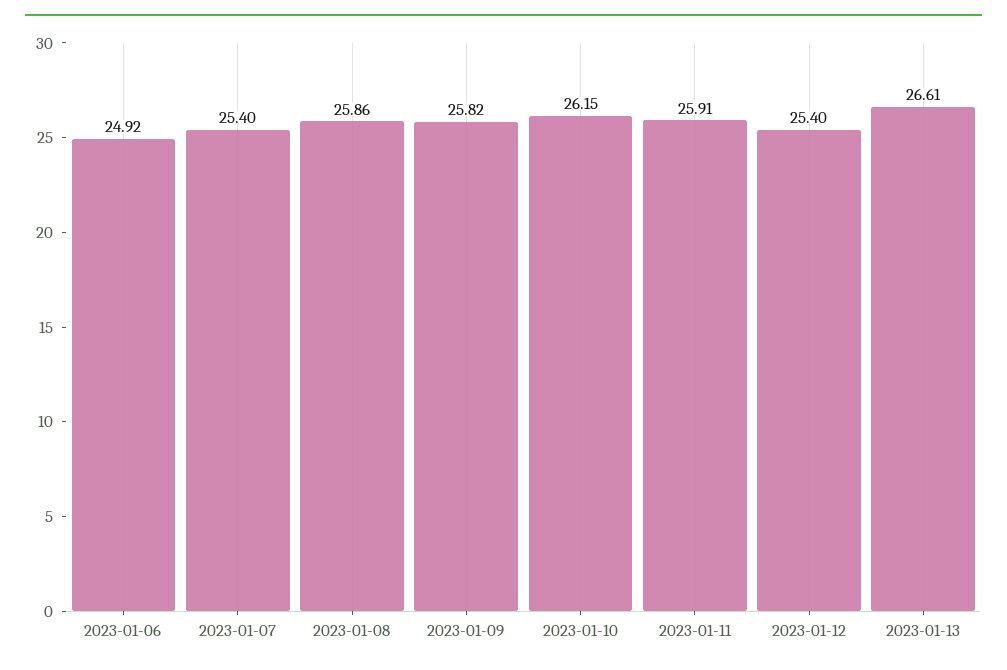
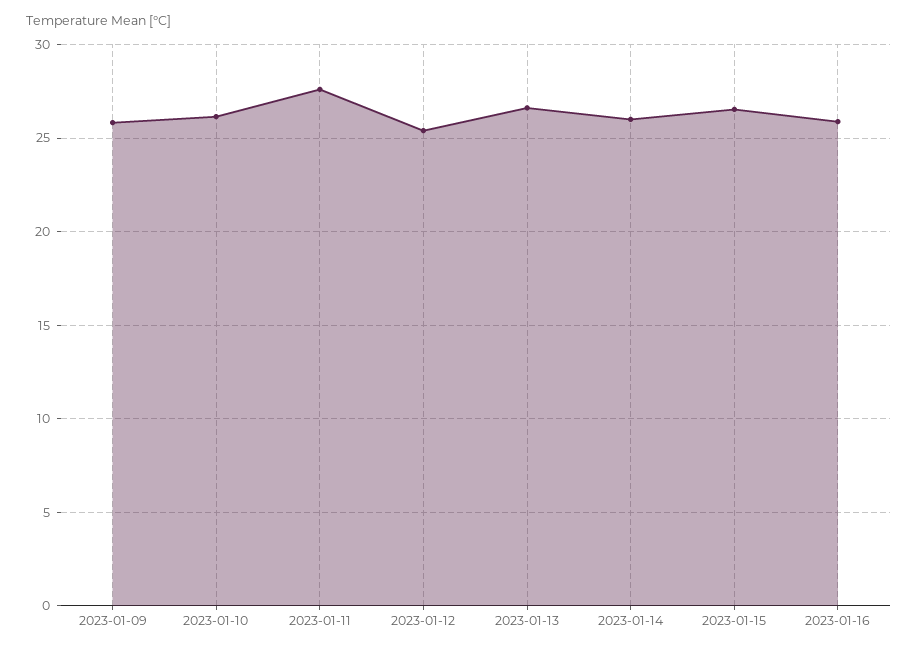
2023-01-06: 24.92 -> none
2023-01-07: 25.4 -> none
2023-01-08: 25.86 -> none
2023-01-11: 25.91 -> 27.5
2023-01-14: none -> 26
2023-01-15: none -> 26.5
2023-01-16: none -> 26

